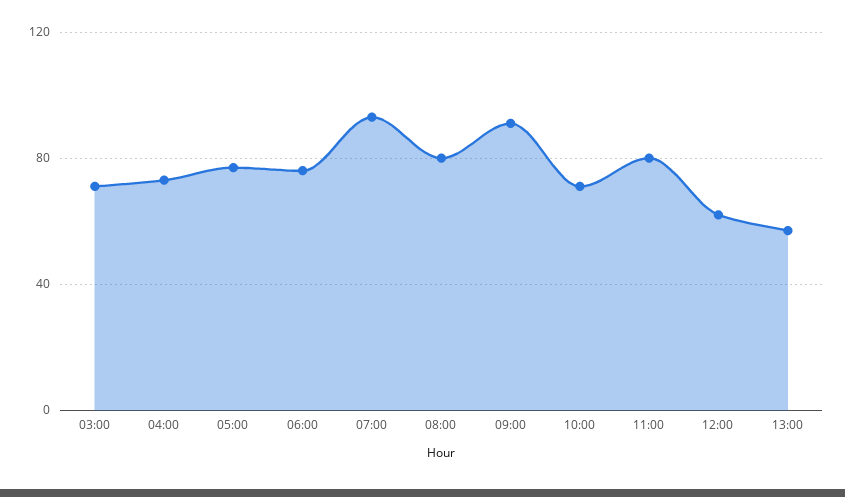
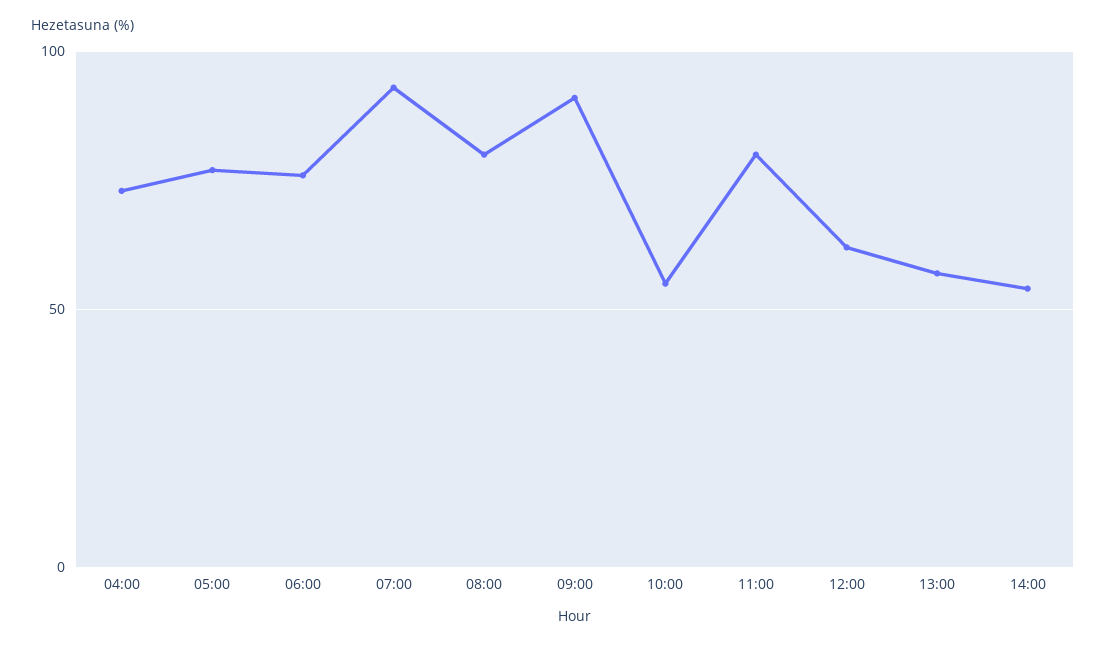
03:00: 70 -> none
10:00: 70 -> 55
14:00: none -> 55

